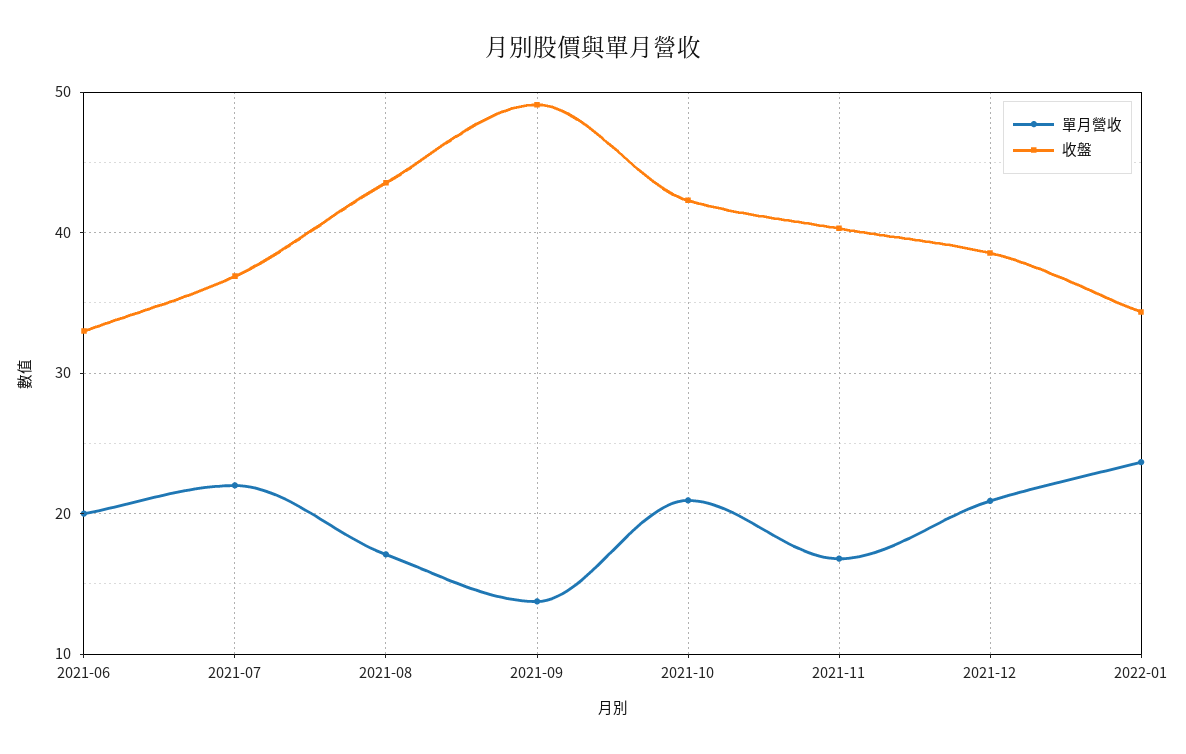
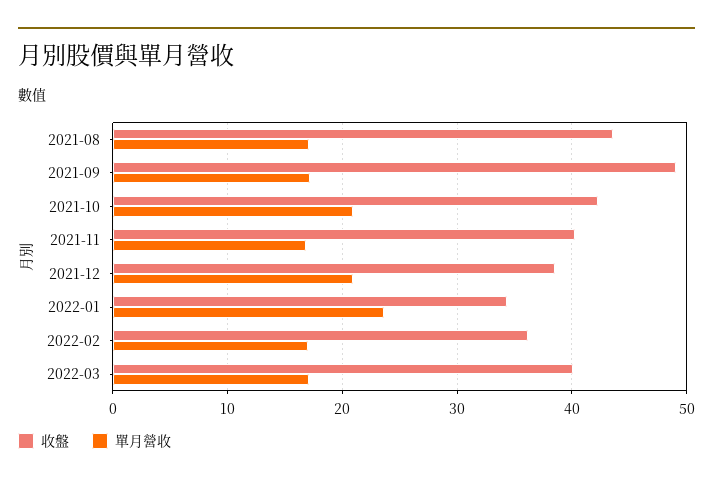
單月營收, 2021-06: 20 -> none
收盤, 2021-06: 33 -> none
單月營收, 2021-07: 22 -> none
收盤, 2021-07: 37 -> none
單月營收, 2021-09: 14 -> 17
收盤, 2022-02: none -> 36
單月營收, 2022-02: none -> 17
收盤, 2022-03: none -> 40
單月營收, 2022-03: none -> 17

